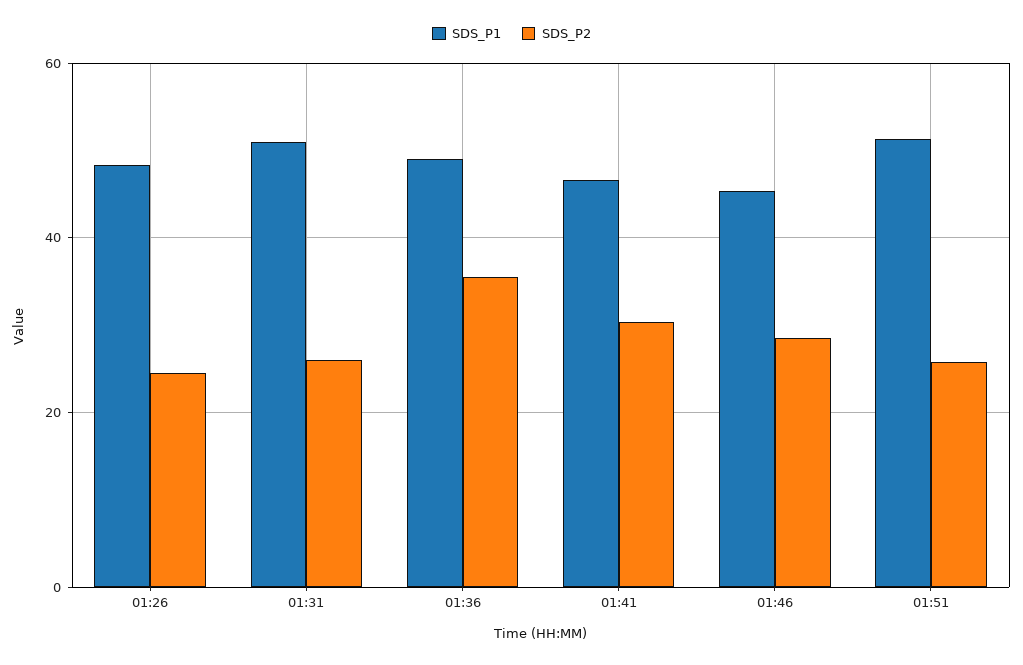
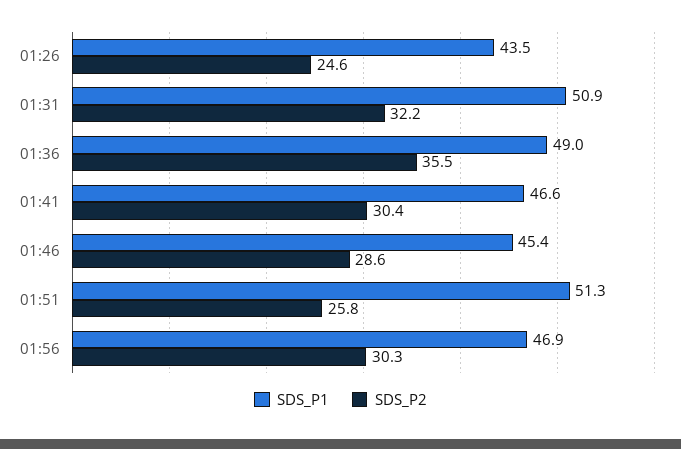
SDS_P1, 01:26: 48 -> 43.5
SDS_P2, 01:31: 26 -> 32.2
SDS_P1, 01:56: none -> 46.9
SDS_P2, 01:56: none -> 30.3

